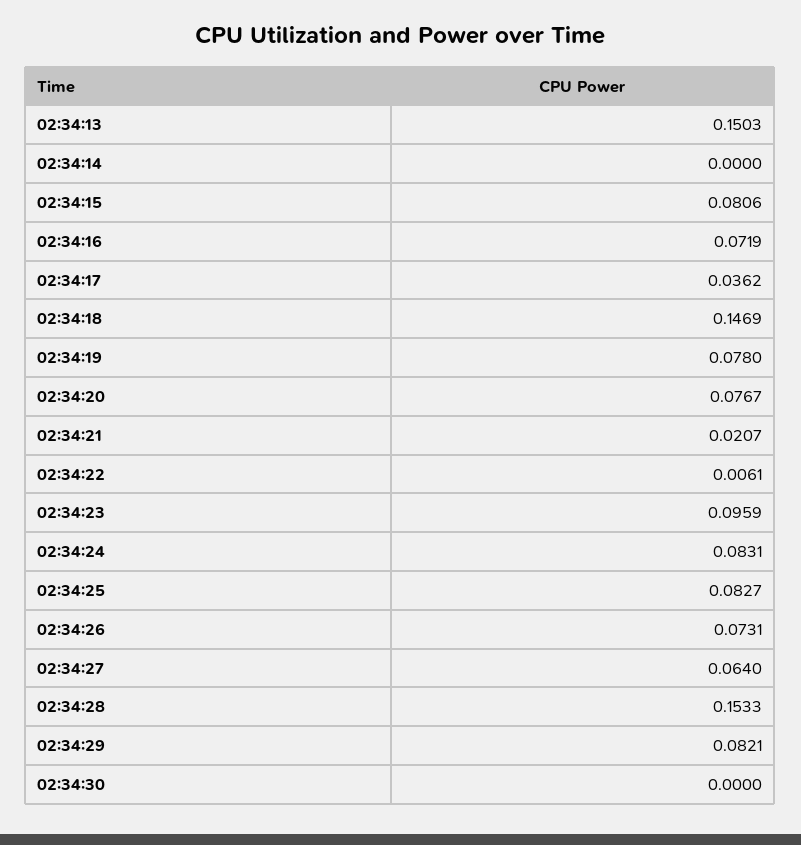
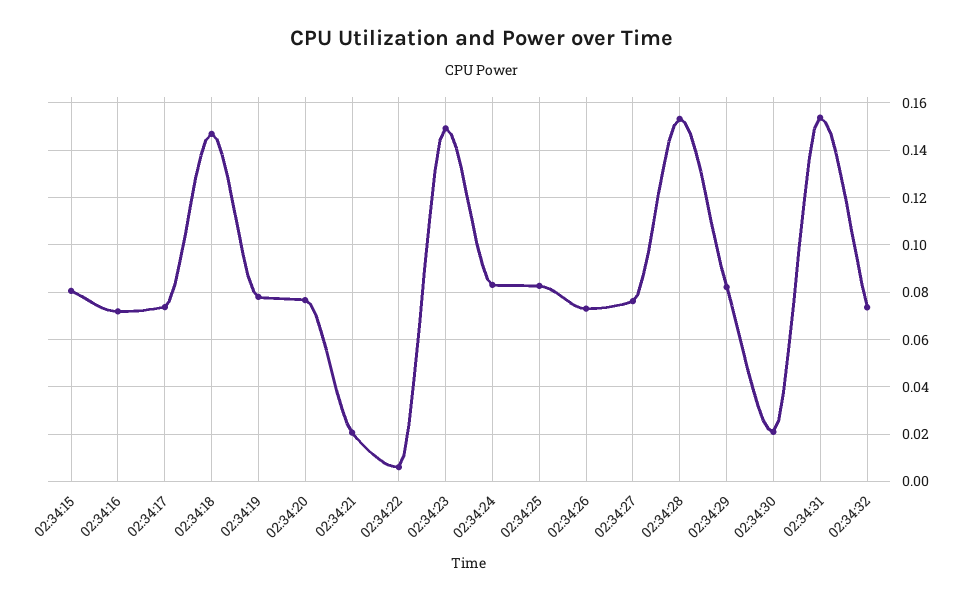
02:34:13: 0.1503 -> none
02:34:14: 0 -> none
02:34:17: 0.0362 -> 0.075
02:34:23: 0.0959 -> 0.15
02:34:27: 0.064 -> 0.075
02:34:30: 0 -> 0.02
02:34:31: none -> 0.155
02:34:32: none -> 0.075

